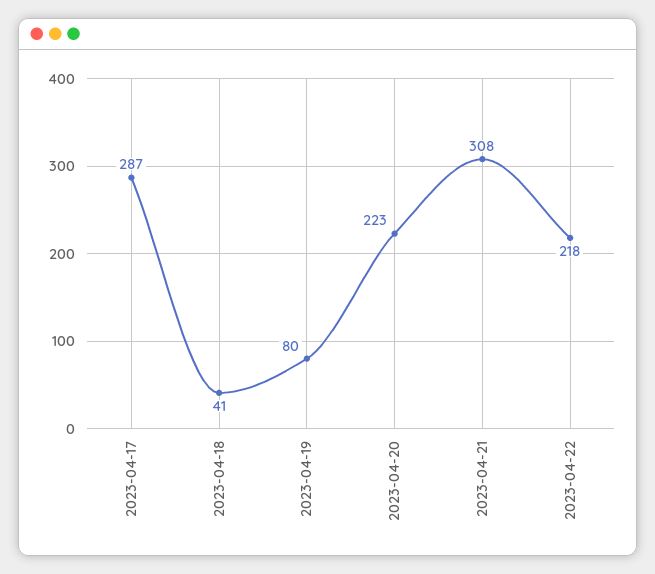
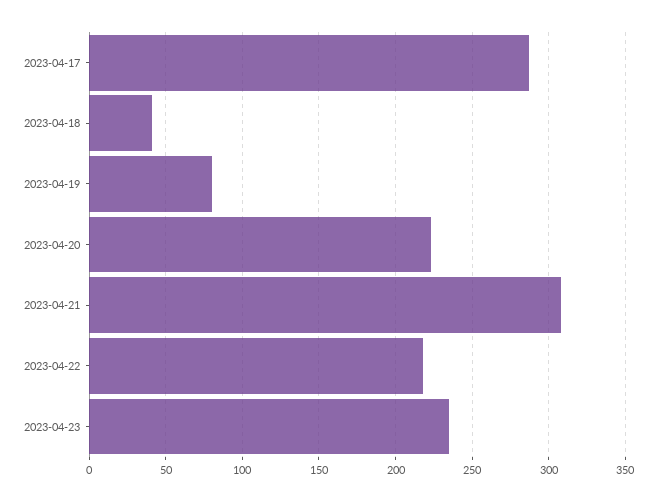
2023-04-23: none -> 235

